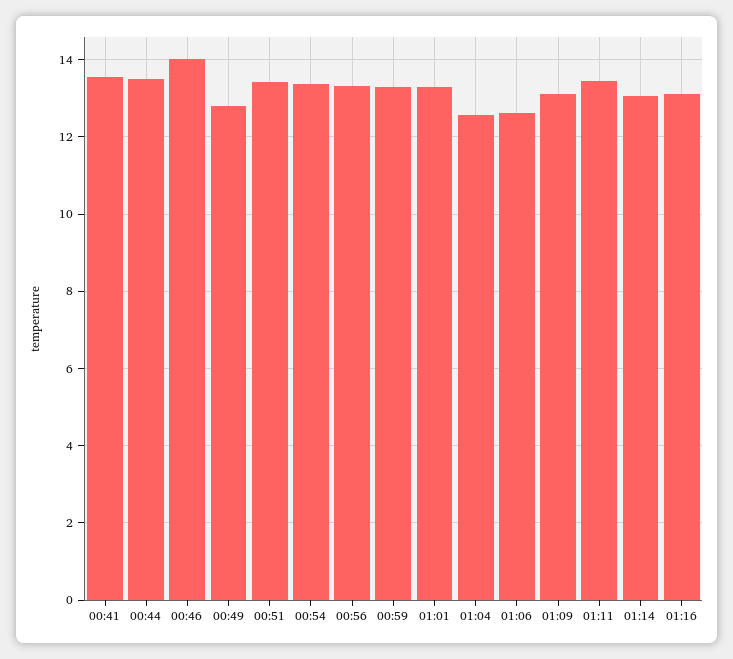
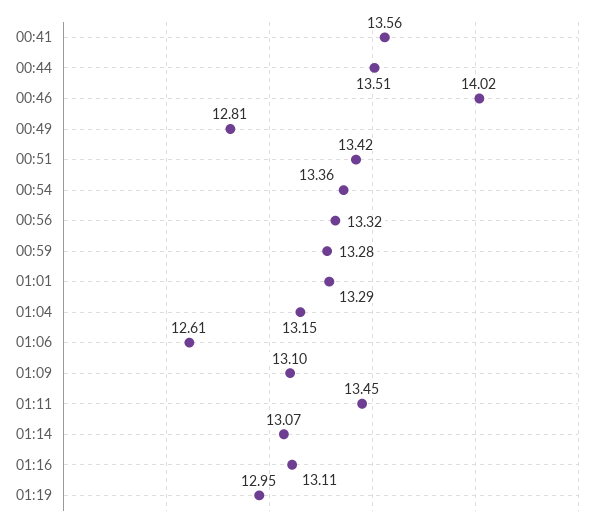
01:04: 12.6 -> 13.15
01:19: none -> 12.95

